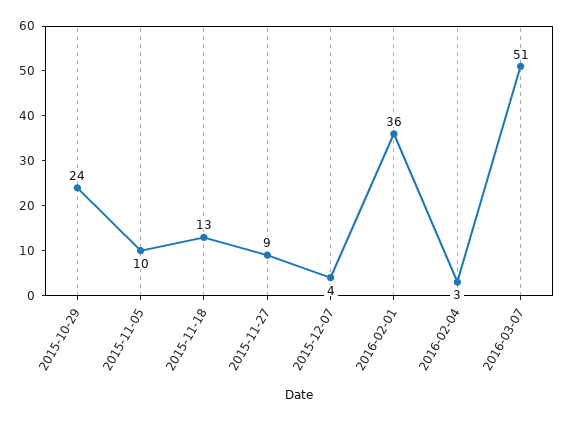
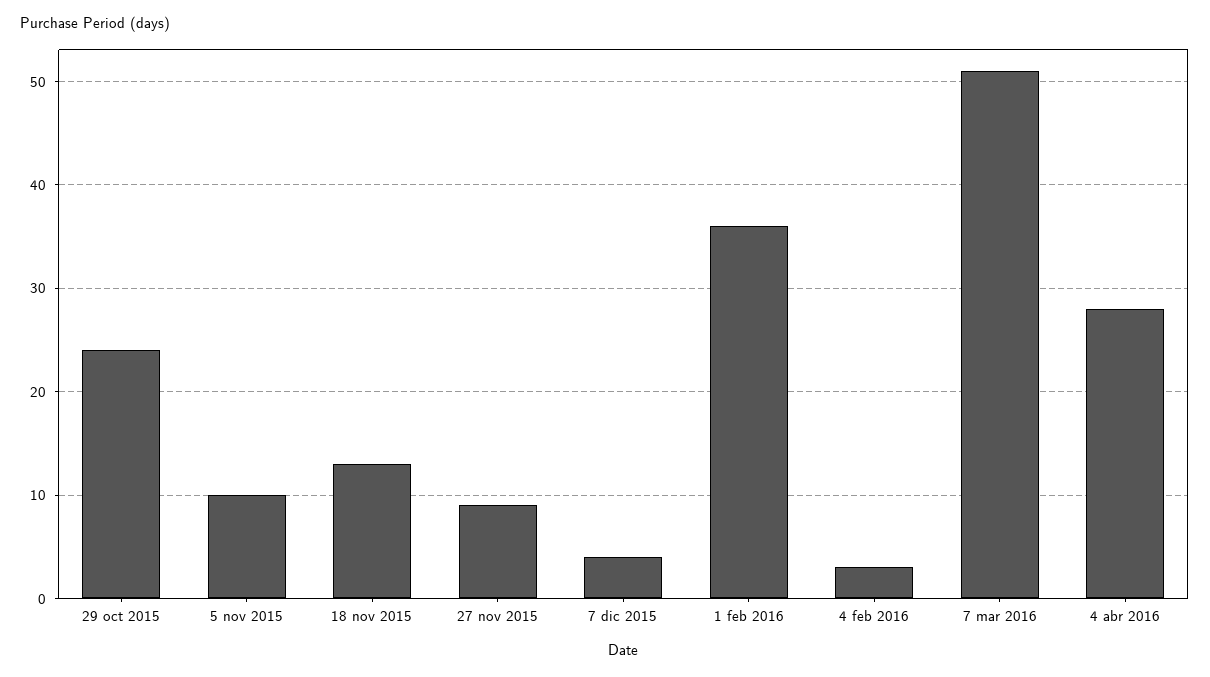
4 abr 2016: none -> 28

